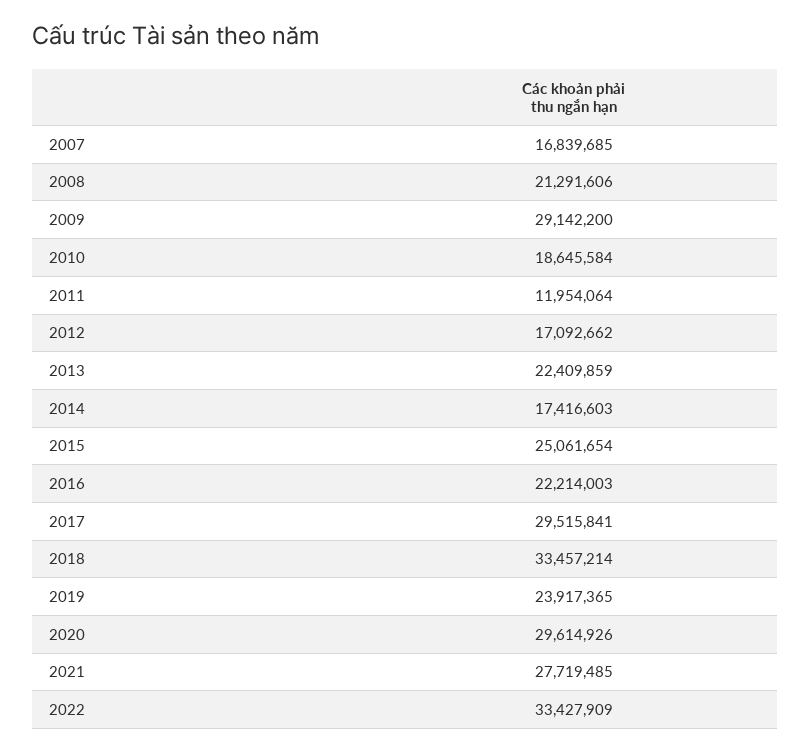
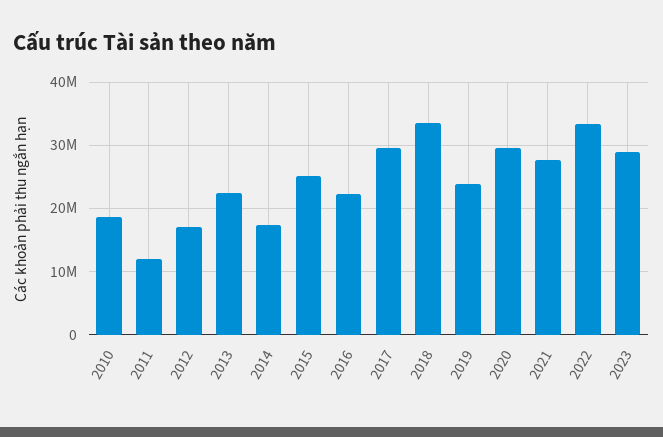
2007: 16839685 -> none
2008: 21291606 -> none
2009: 29142200 -> none
2023: none -> 29000000

